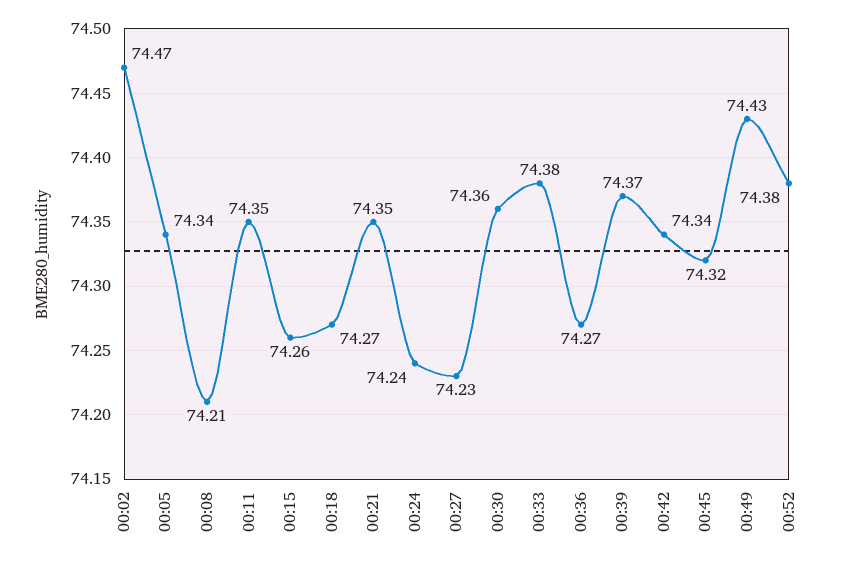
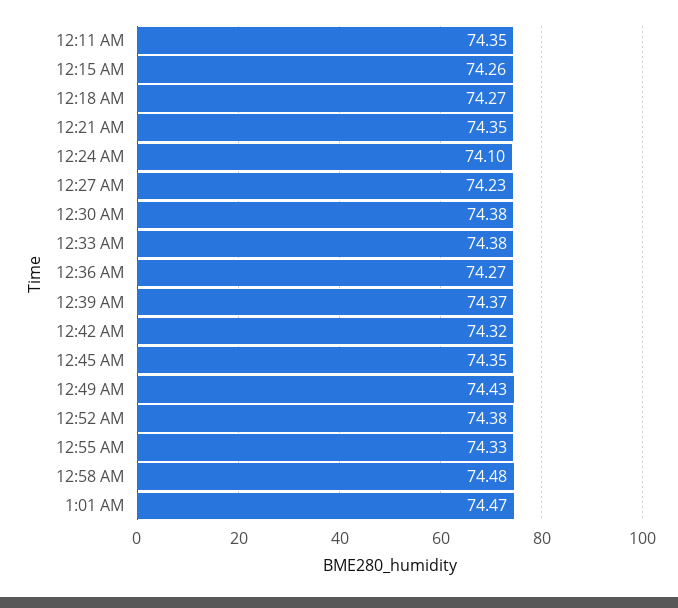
00:02: 74.47 -> none
00:05: 74.34 -> none
00:08: 74.21 -> none
00:24: 74.24 -> 74.1
00:30: 74.36 -> 74.38
00:42: 74.34 -> 74.32
00:45: 74.32 -> 74.35
12:55 AM: none -> 74.33
12:58 AM: none -> 74.48
1:01 AM: none -> 74.47

